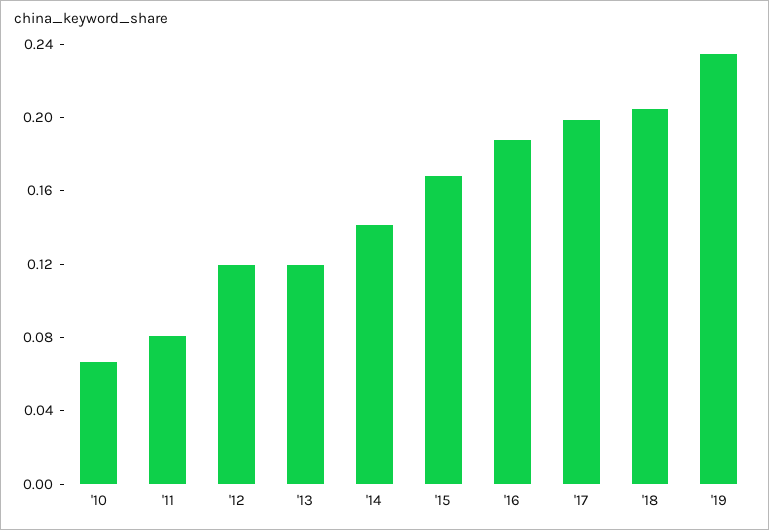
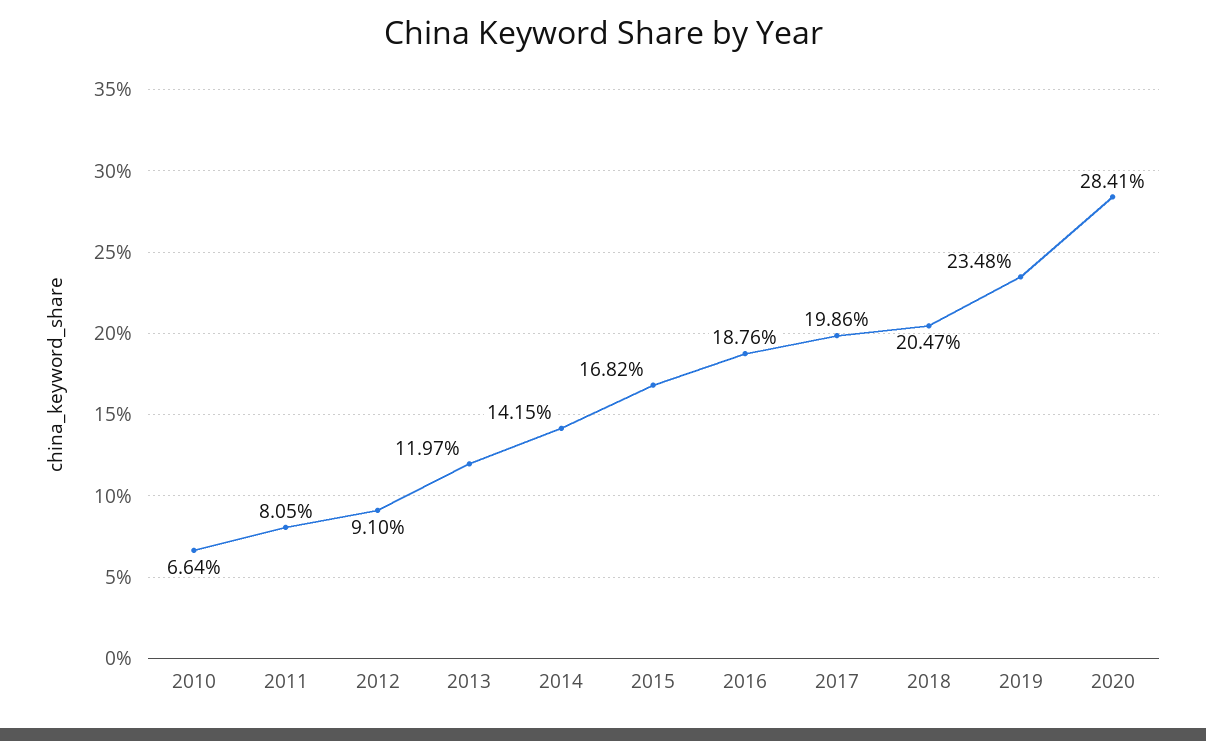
'12: 0.12 -> 0.091
2020: none -> 0.2841

